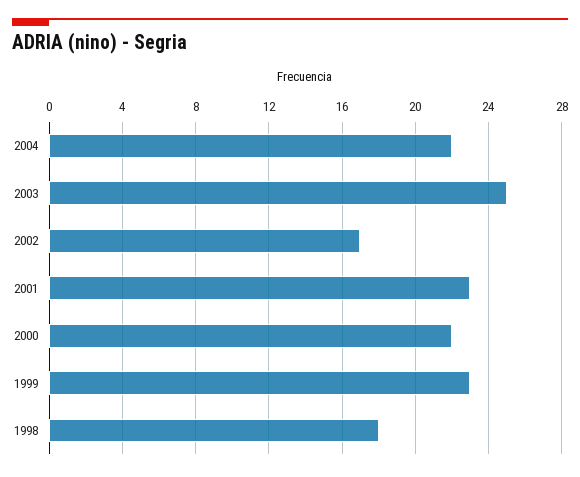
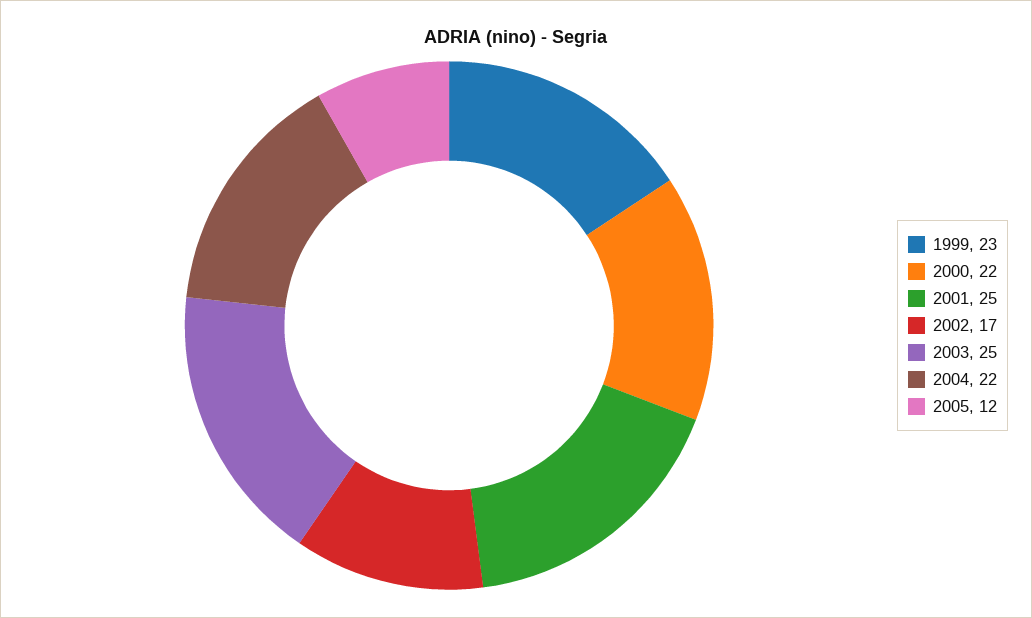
2001: 23 -> 25
1998: 18 -> none
2005: none -> 12

